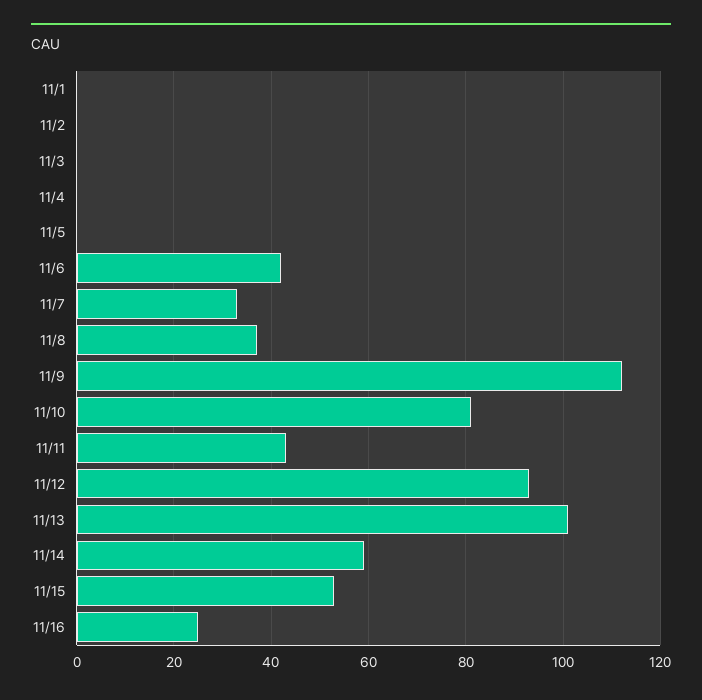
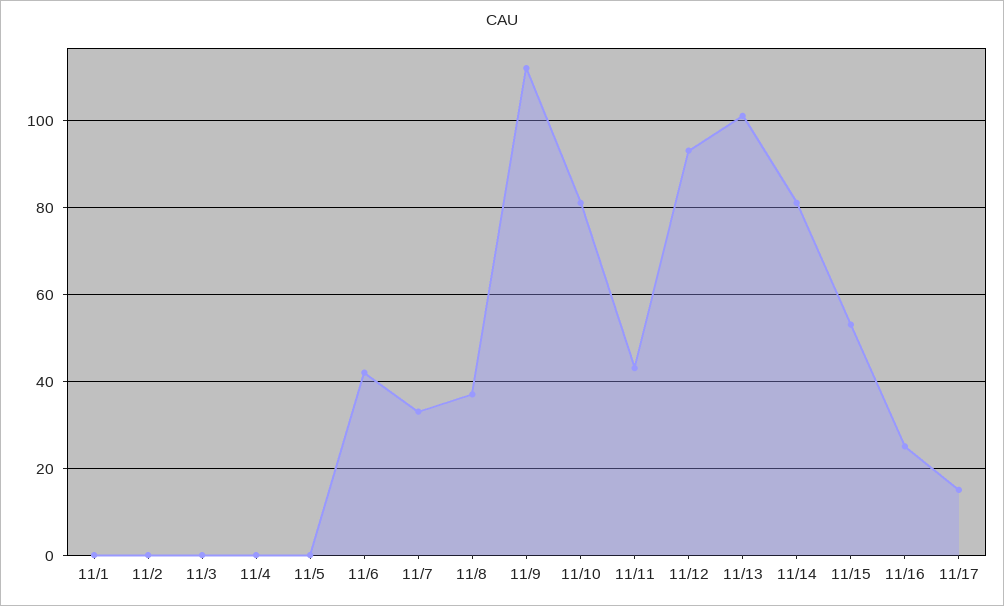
11/14: 60 -> 80
11/17: none -> 15

